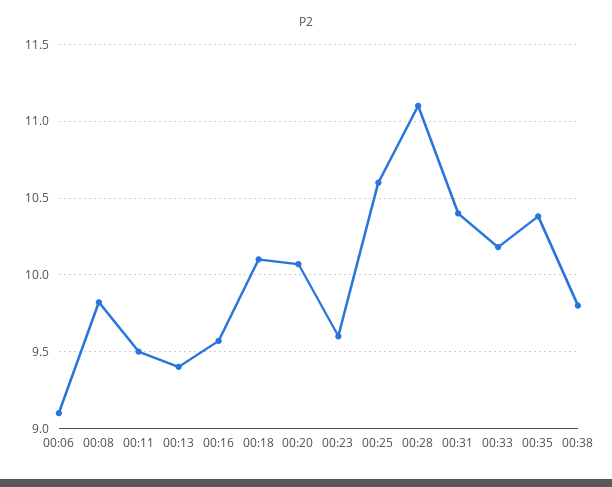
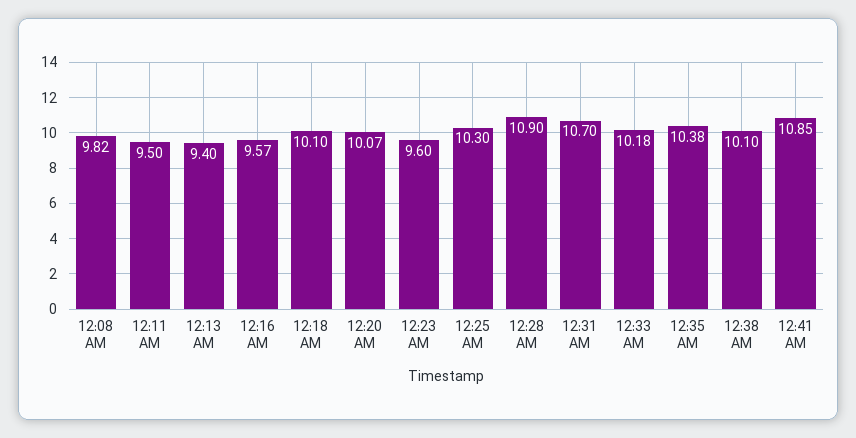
00:06: 9.1 -> none
00:25: 10.6 -> 10.3
00:28: 11.1 -> 10.9
00:31: 10.4 -> 10.7
00:38: 9.8 -> 10.1
12:41 AM: none -> 10.85

